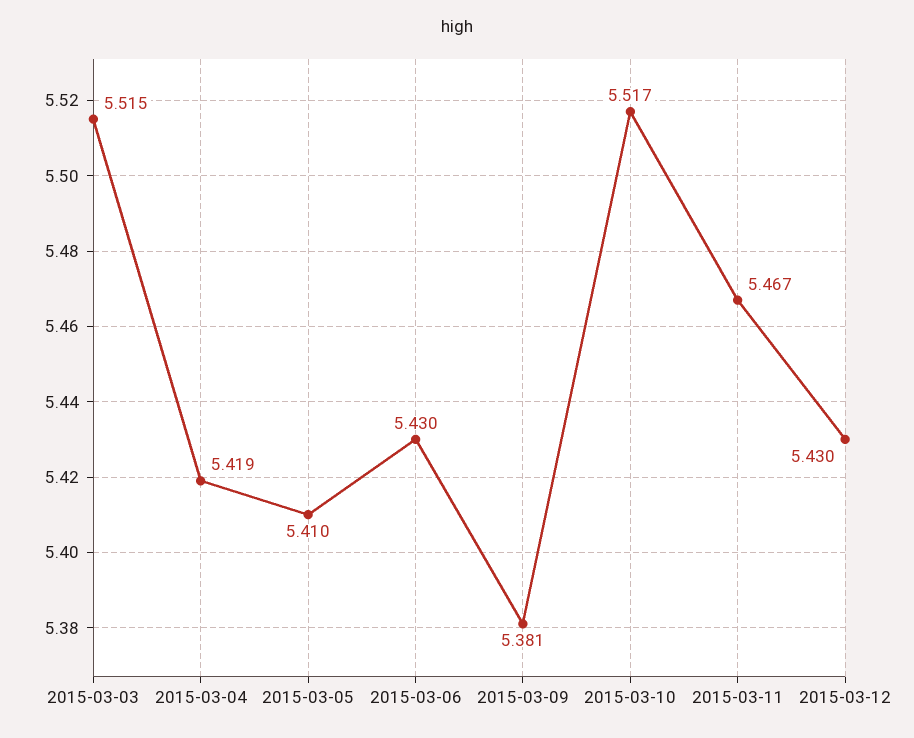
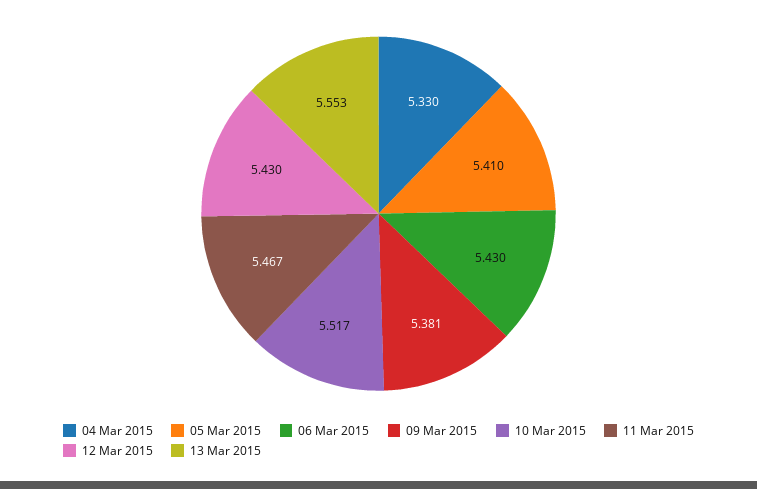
2015-03-03: 5.515 -> none
2015-03-04: 5.419 -> 5.33
13 Mar 2015: none -> 5.553

